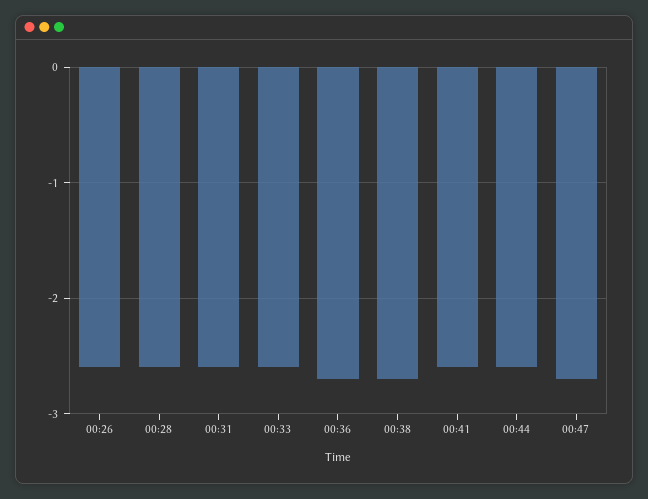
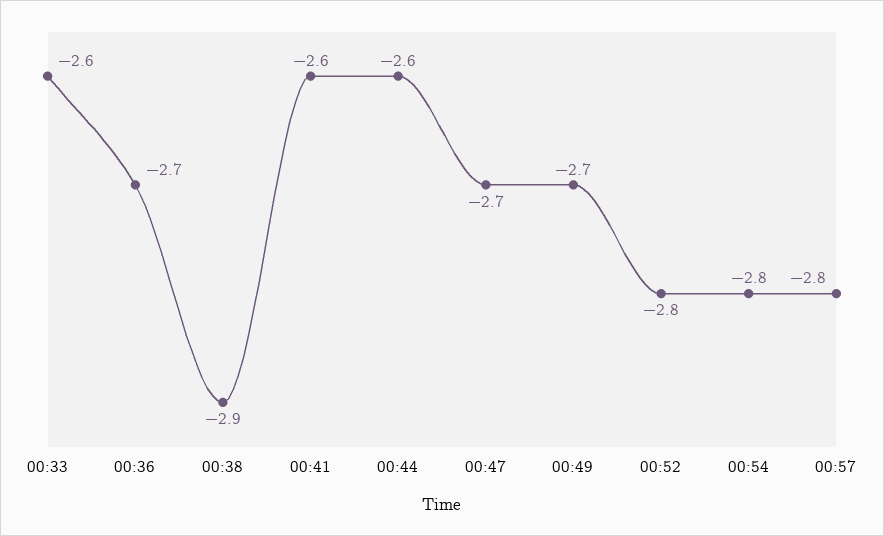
00:26: -2.6 -> none
00:28: -2.6 -> none
00:31: -2.6 -> none
00:38: -2.7 -> -2.9
00:49: none -> -2.7
00:52: none -> -2.8
00:54: none -> -2.8
00:57: none -> -2.8

